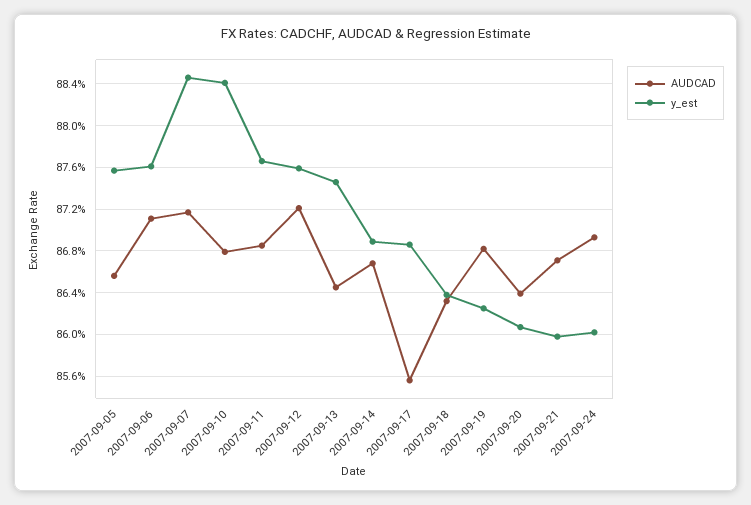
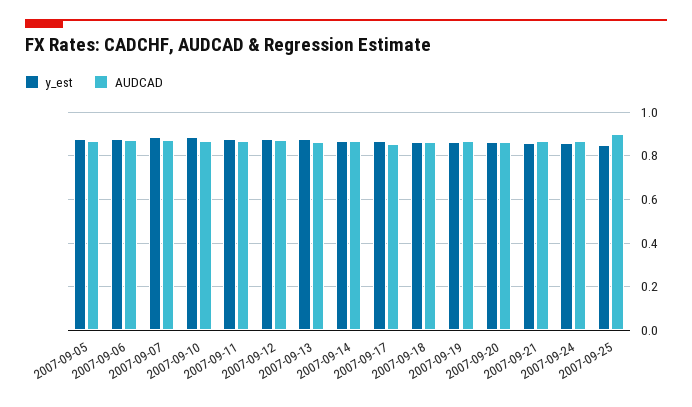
y_est, 2007-09-25: none -> 0.85
AUDCAD, 2007-09-25: none -> 0.9

